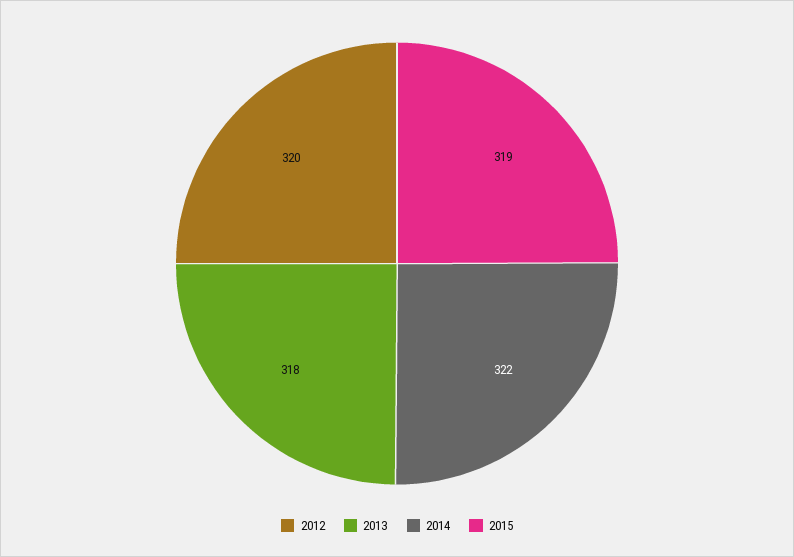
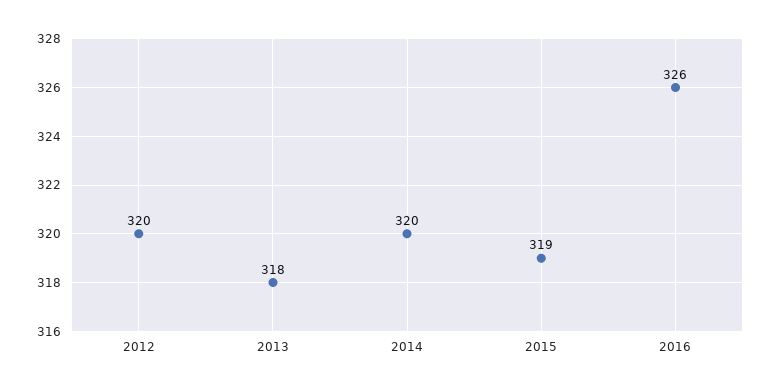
2014: 322 -> 320
2016: none -> 326

